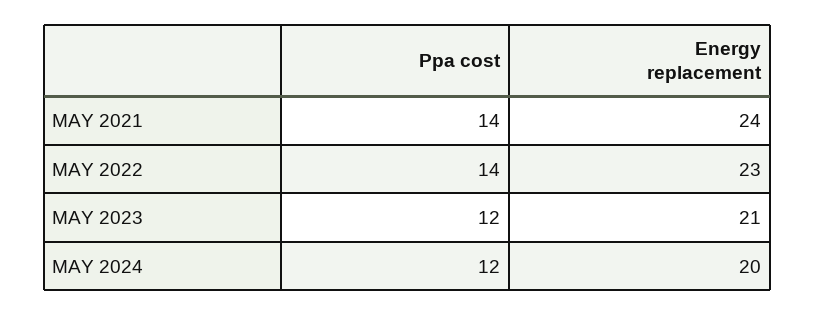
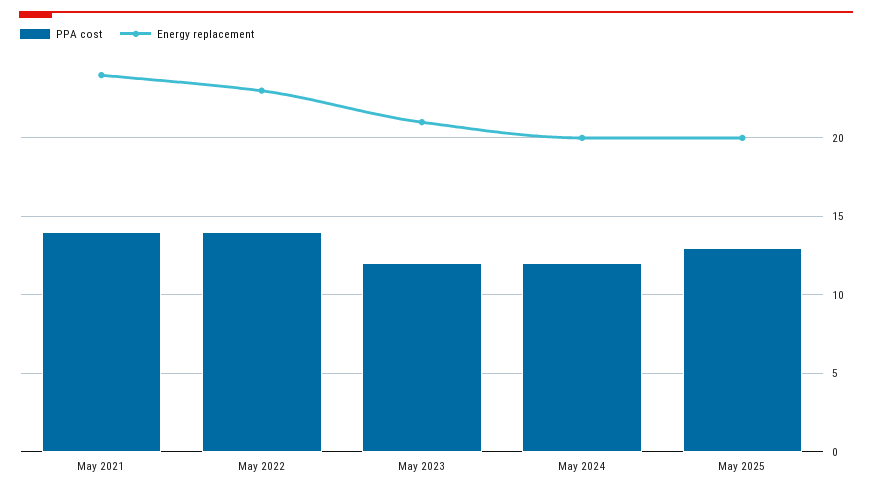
Ppa cost, May 2025: none -> 13
Energy replacement, May 2025: none -> 20

